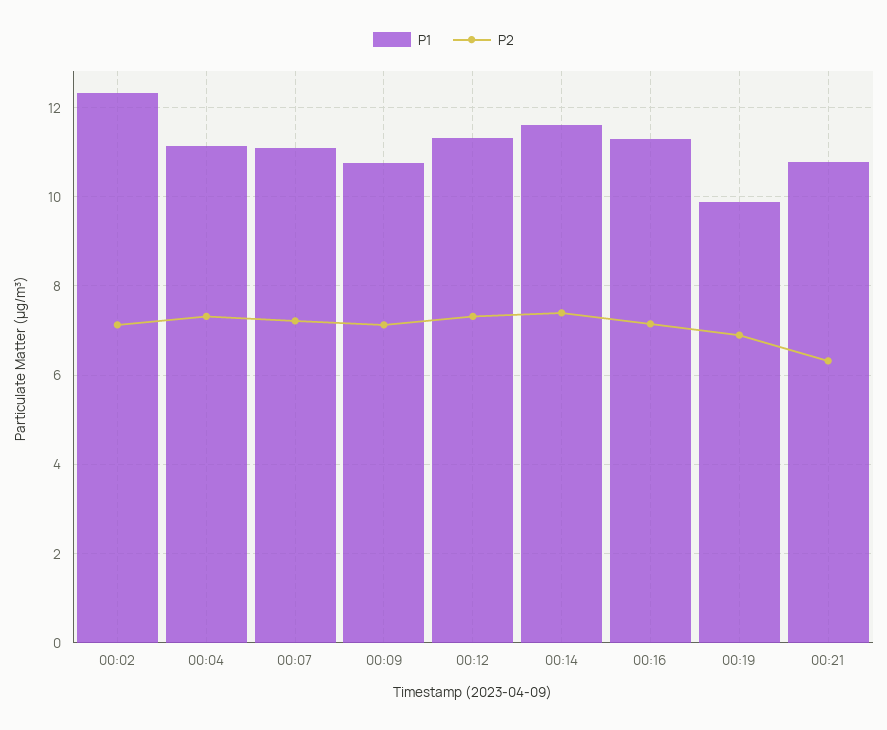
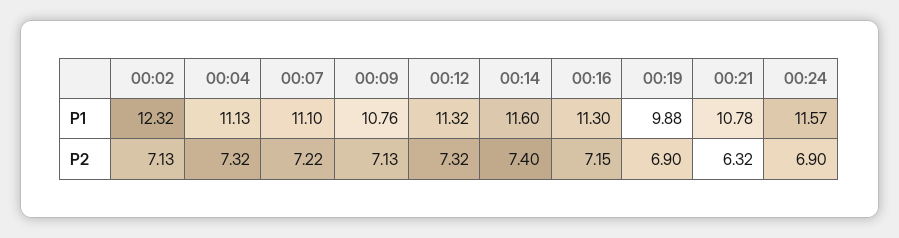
P1, 00:24: none -> 11.57
P2, 00:24: none -> 6.9

